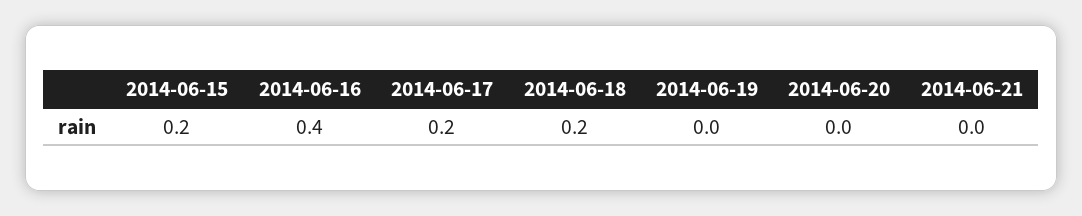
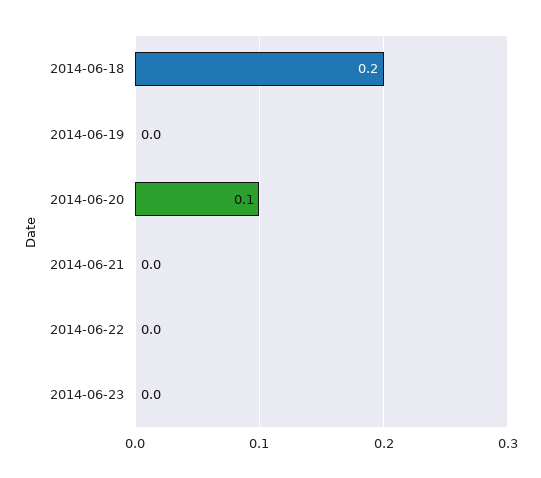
2014-06-15: 0.2 -> none
2014-06-16: 0.4 -> none
2014-06-17: 0.2 -> none
2014-06-20: 0 -> 0.1
2014-06-22: none -> 0
2014-06-23: none -> 0

